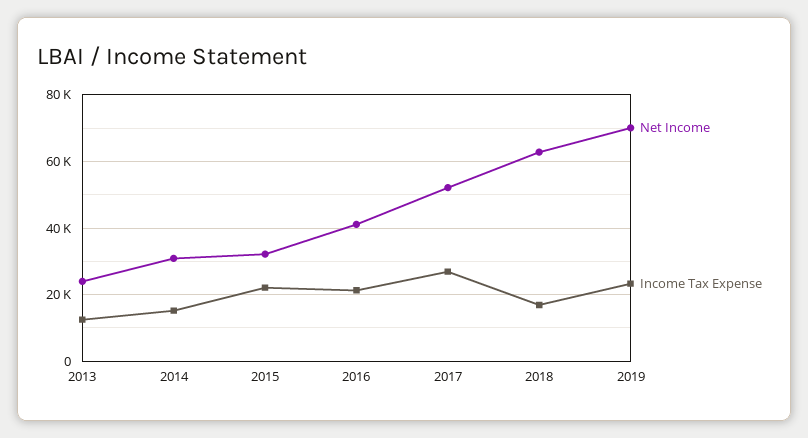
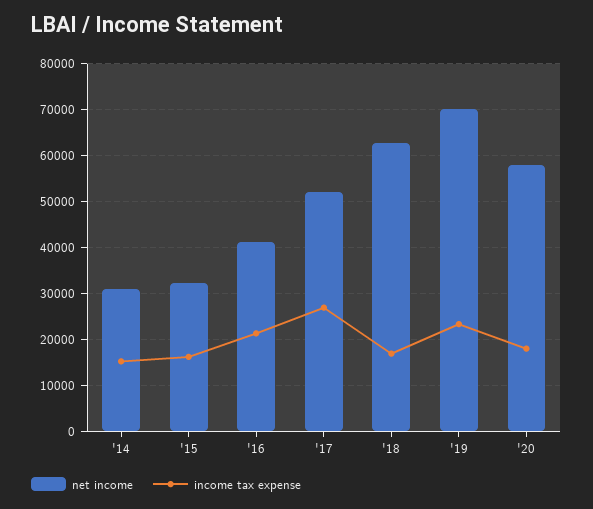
Net Income, 2013: 24000 -> none
Income Tax Expense, 2013: 12000 -> none
Income Tax Expense, 2015: 22000 -> 16000
Net Income, '20: none -> 58000
Income Tax Expense, '20: none -> 18000

